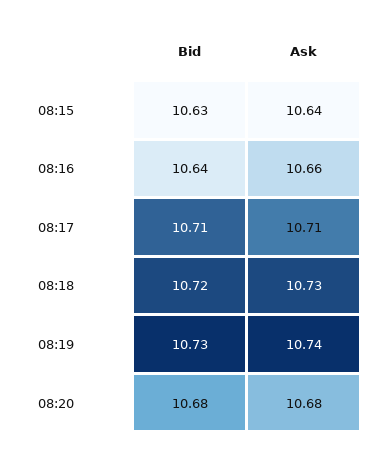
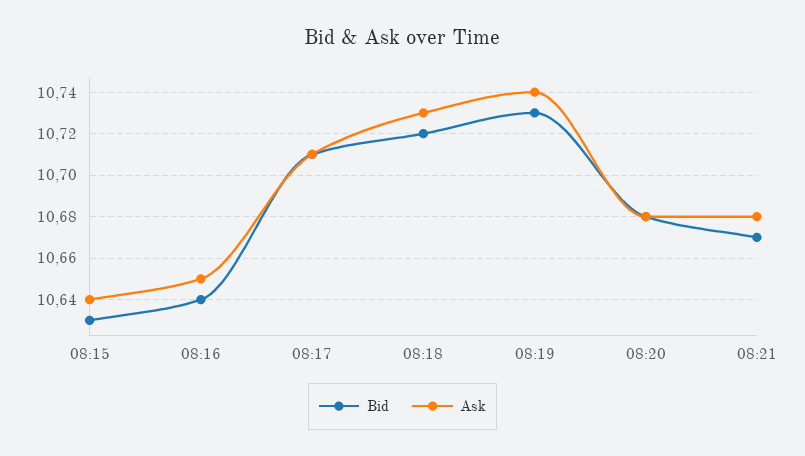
Ask, 08:16: 10.66 -> 10.65
Bid, 08:21: none -> 10.67
Ask, 08:21: none -> 10.68

